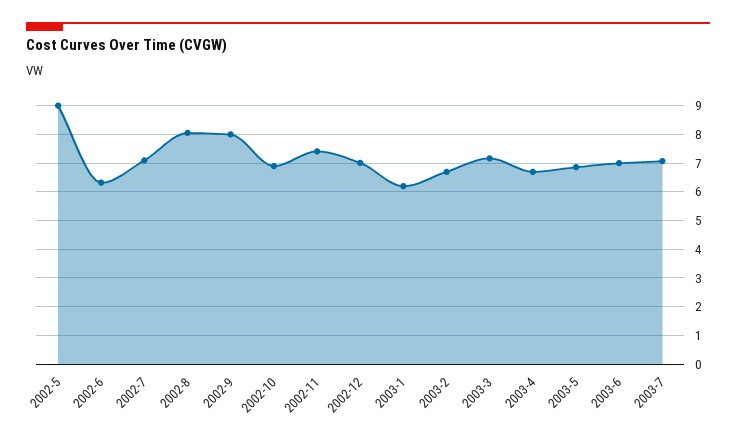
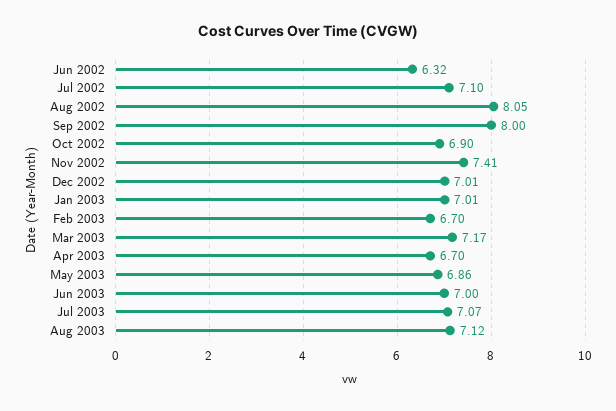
2002-5: 9 -> none
2003-1: 6.25 -> 7.01
Aug 2003: none -> 7.12

